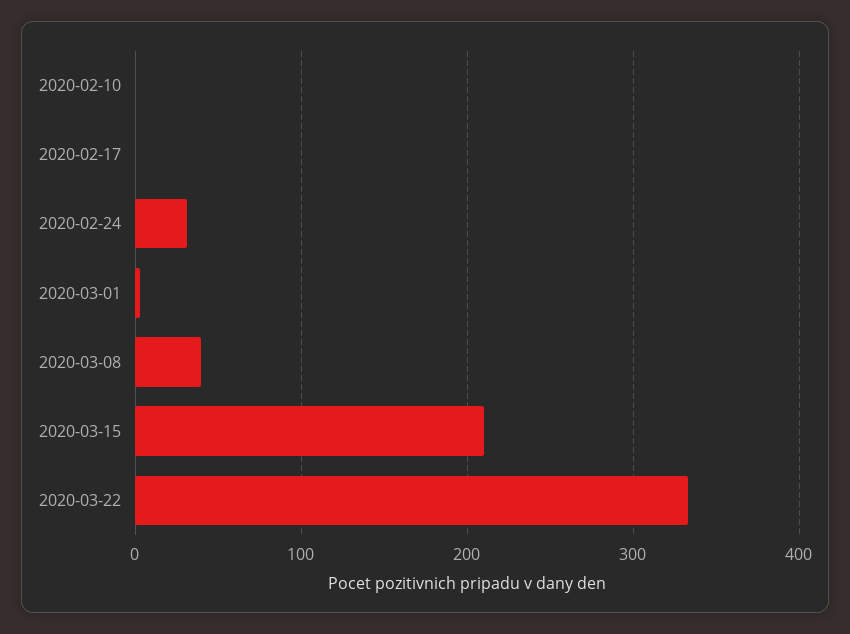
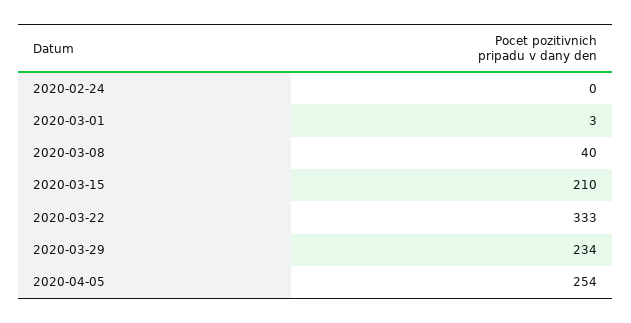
2020-02-10: 0 -> none
2020-02-17: 0 -> none
2020-02-24: 30 -> 0
2020-03-29: none -> 234
2020-04-05: none -> 254

